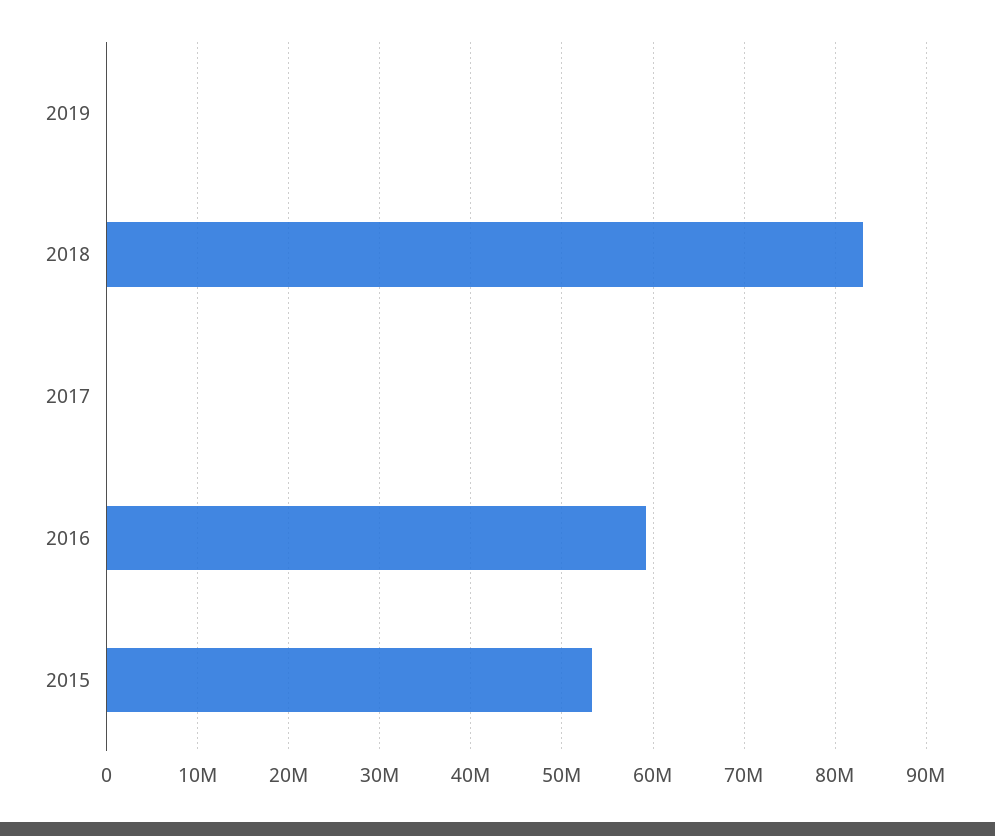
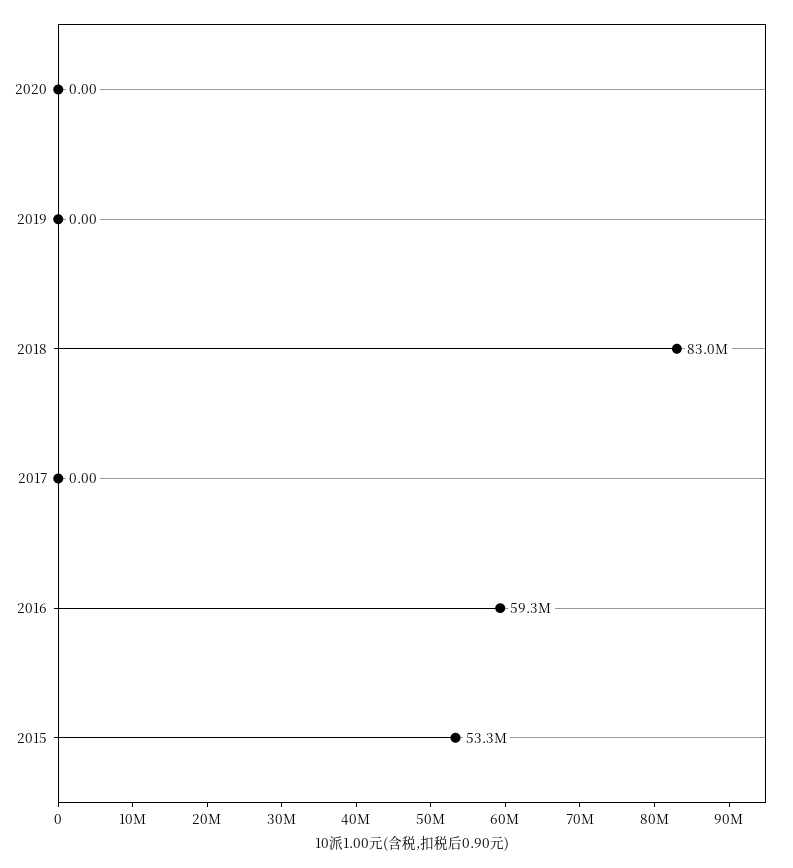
2020: none -> 0

